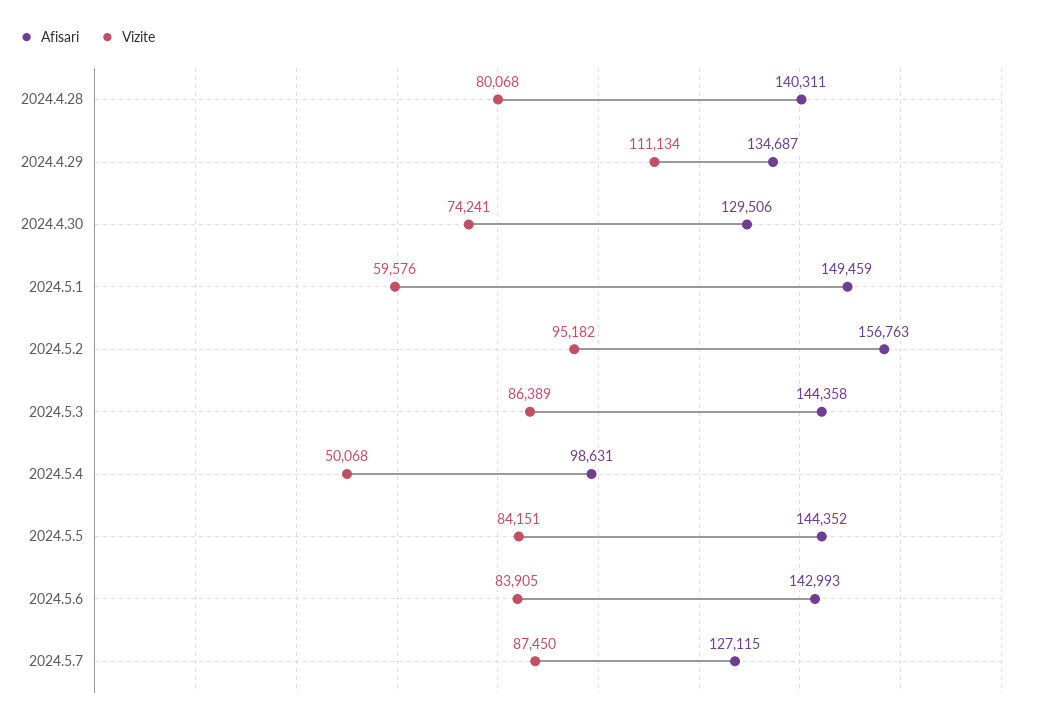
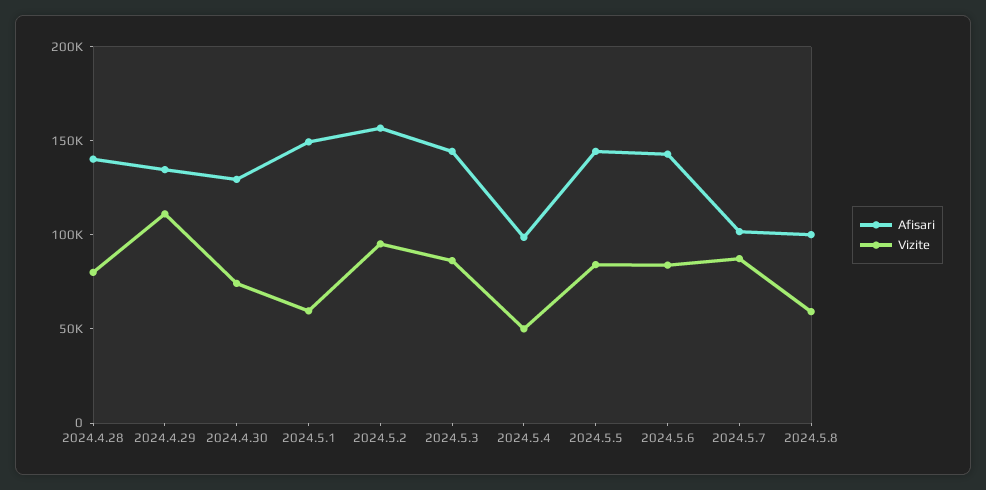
Afisari, 2024.5.7: 127115 -> 100000
Afisari, 2024.5.8: none -> 100000
Vizite, 2024.5.8: none -> 60000

